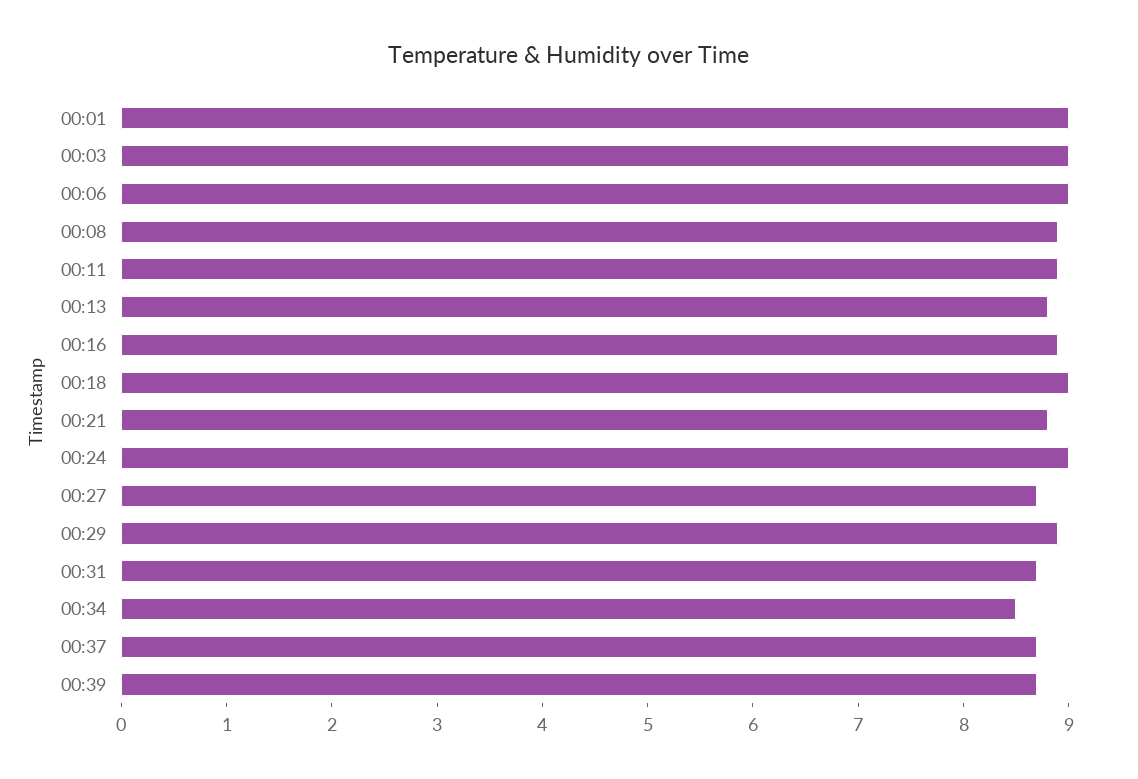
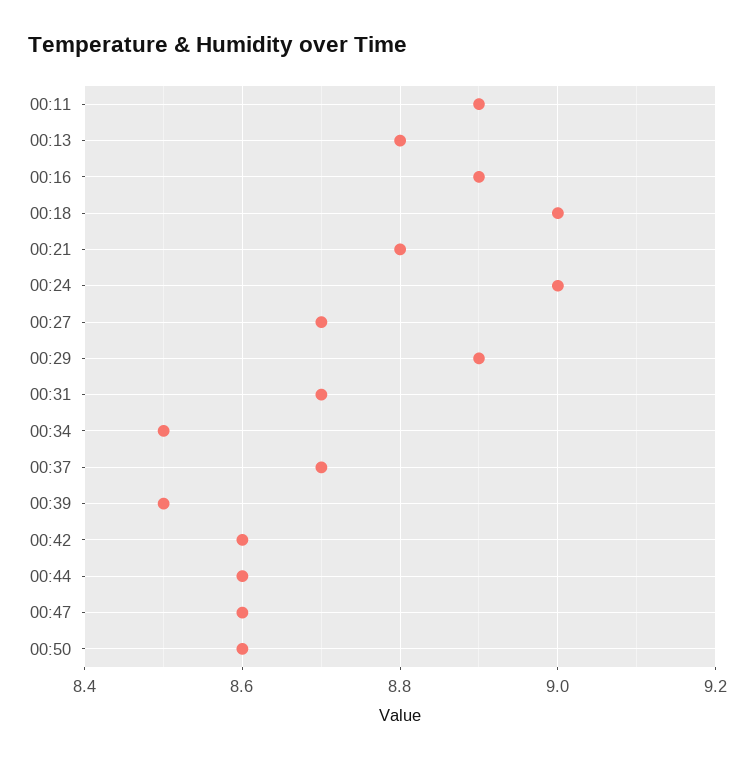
00:01: 9 -> none
00:03: 9 -> none
00:06: 9 -> none
00:08: 8.9 -> none
00:39: 8.7 -> 8.5
00:42: none -> 8.6
00:44: none -> 8.6
00:47: none -> 8.6
00:50: none -> 8.6

